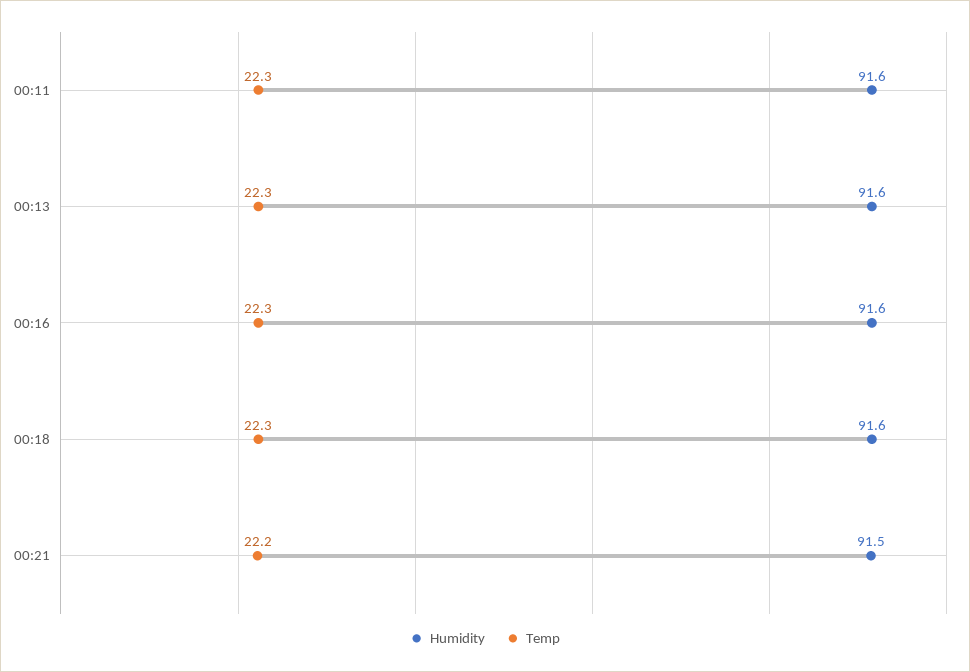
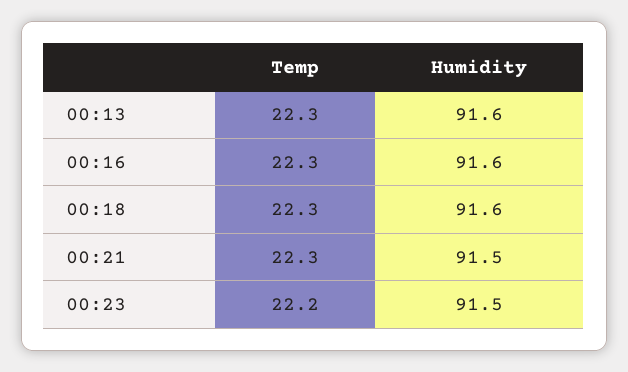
Humidity, 00:11: 91.6 -> none
Temp, 00:11: 22.3 -> none
Temp, 00:21: 22.2 -> 22.3
Temp, 00:23: none -> 22.2
Humidity, 00:23: none -> 91.5

